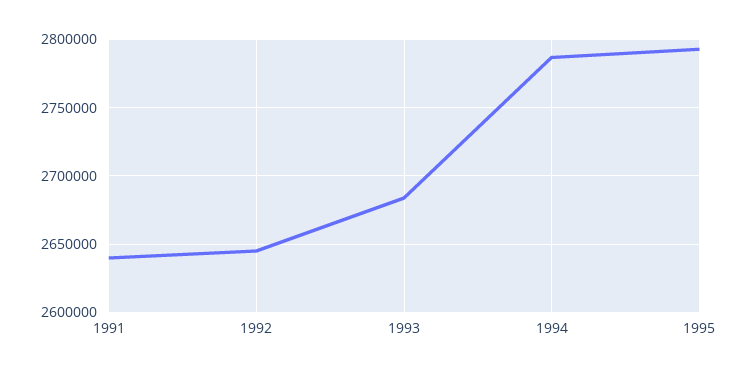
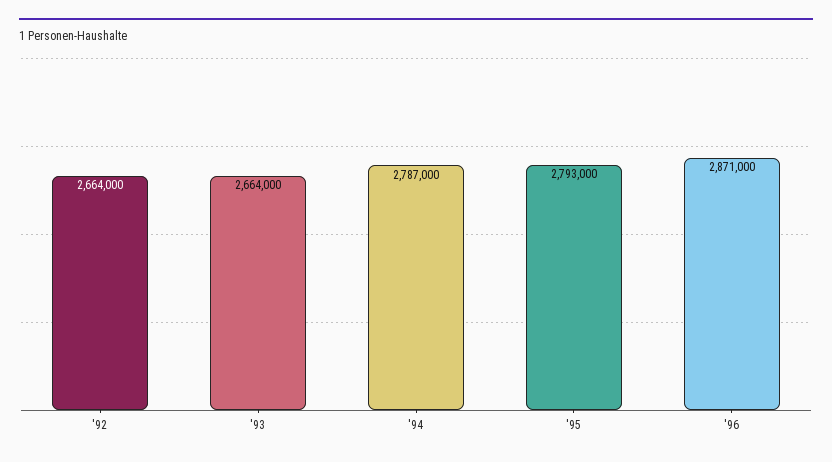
1991: 2640000 -> none
1992: 2645000 -> 2664000
1993: 2685000 -> 2664000
'96: none -> 2871000

